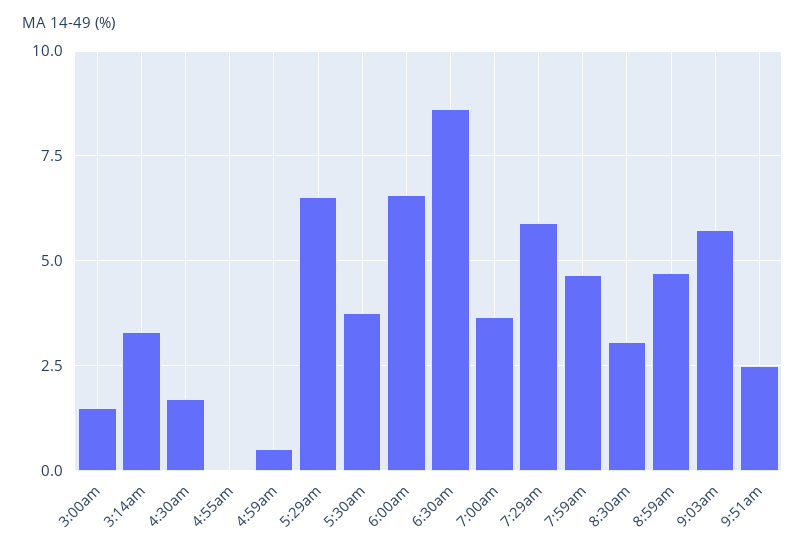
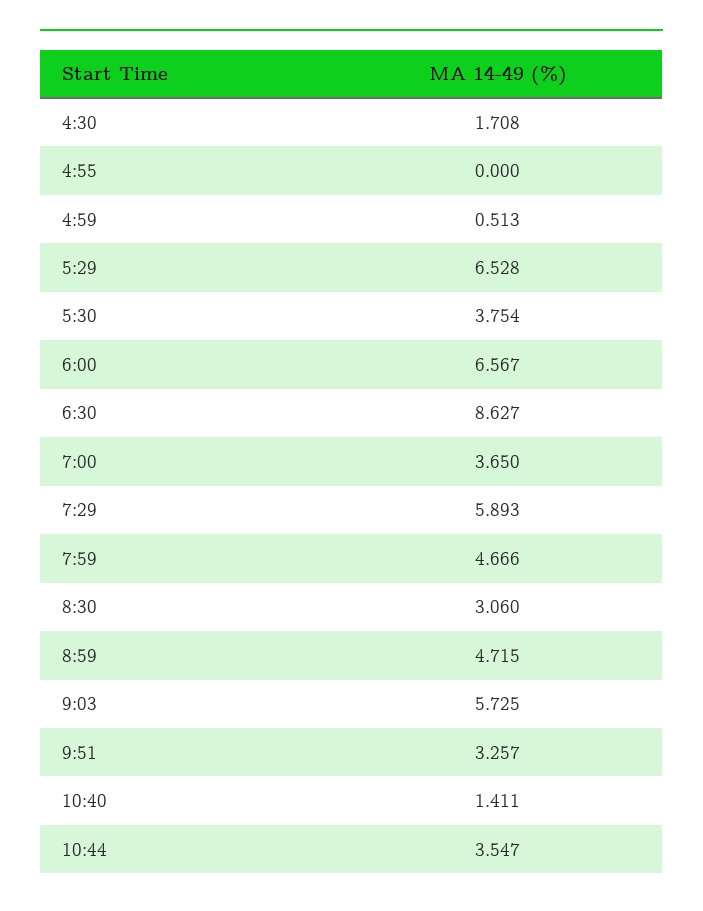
3:00am: 1.5 -> none
3:14am: 3.25 -> none
9:51am: 2.5 -> 3.257
10:40: none -> 1.411
10:44: none -> 3.547

